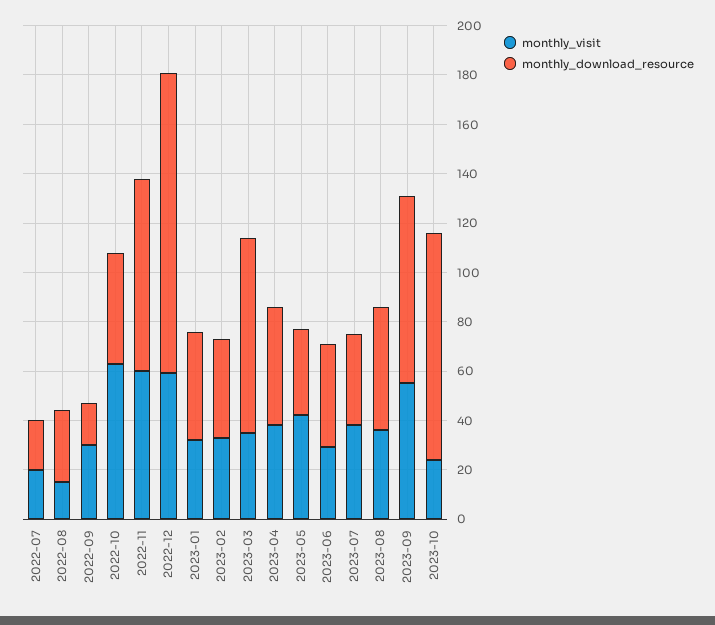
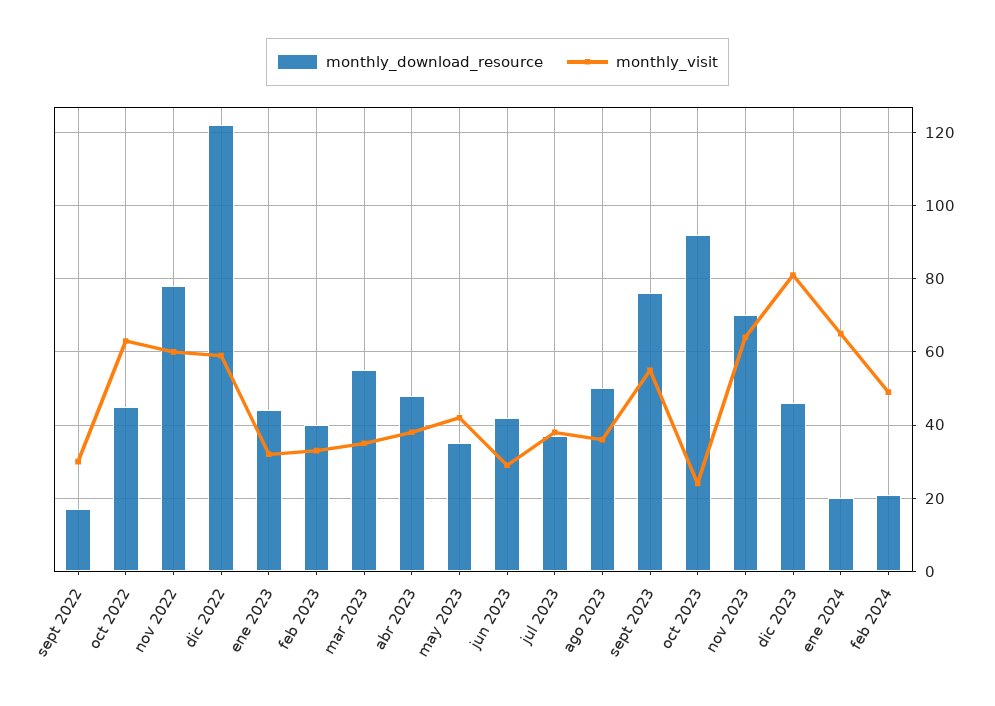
monthly_visit, 2022-07: 20 -> none
monthly_download_resource, 2022-07: 20 -> none
monthly_visit, 2022-08: 15 -> none
monthly_download_resource, 2022-08: 30 -> none
monthly_download_resource, 2023-03: 80 -> 55
monthly_download_resource, nov 2023: none -> 70
monthly_visit, nov 2023: none -> 65
monthly_download_resource, dic 2023: none -> 45
monthly_visit, dic 2023: none -> 80
monthly_download_resource, ene 2024: none -> 20
monthly_visit, ene 2024: none -> 65
monthly_download_resource, feb 2024: none -> 20
monthly_visit, feb 2024: none -> 50

